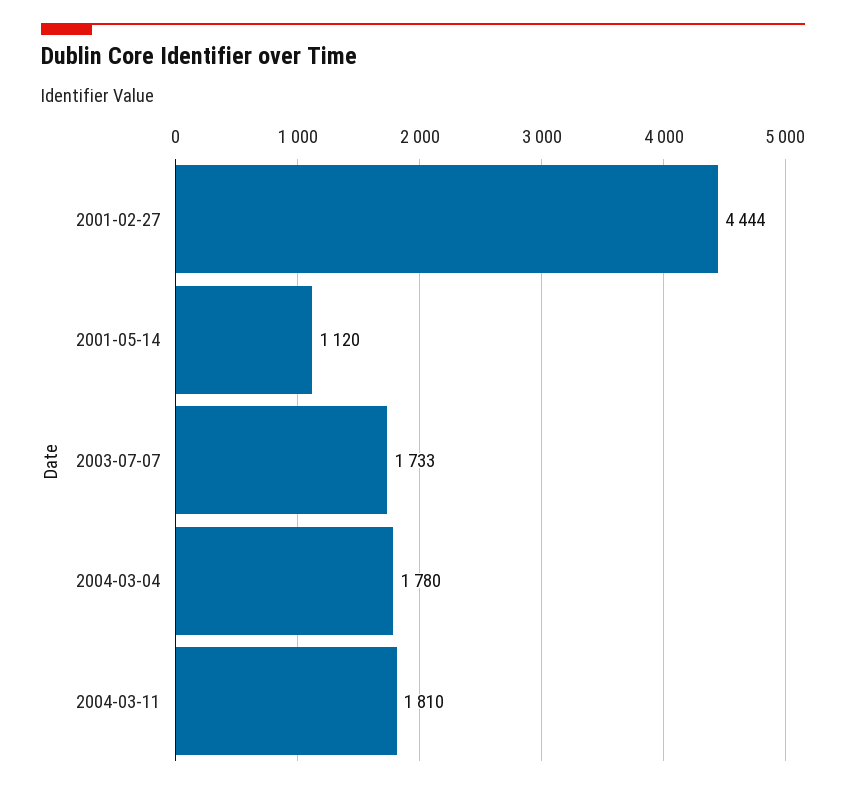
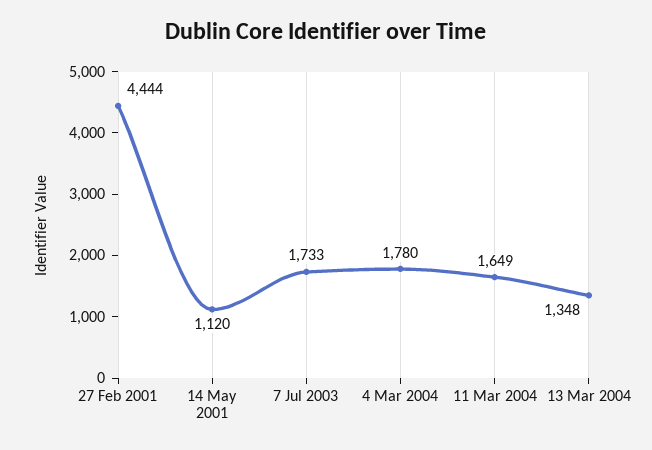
2004-03-11: 1810 -> 1649
13 Mar 2004: none -> 1348

